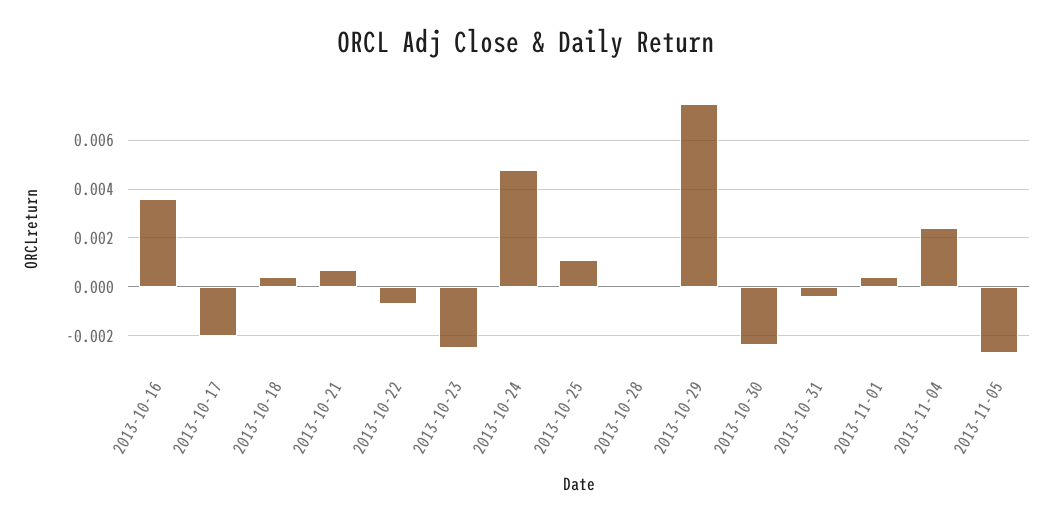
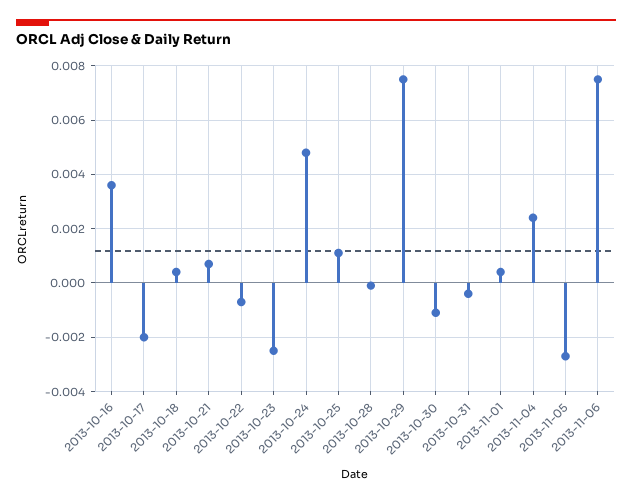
2013-10-30: -0.0025 -> -0.001
2013-11-06: none -> 0.0075

